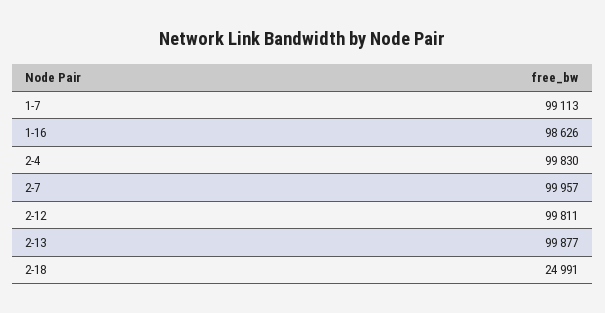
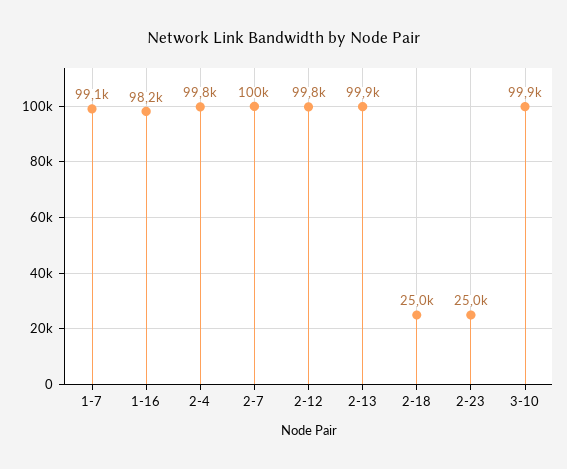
1-16: 98626 -> 98200
2-23: none -> 25000
3-10: none -> 99900

